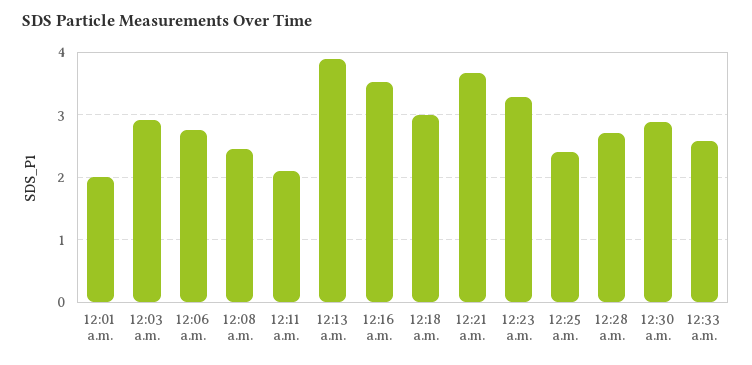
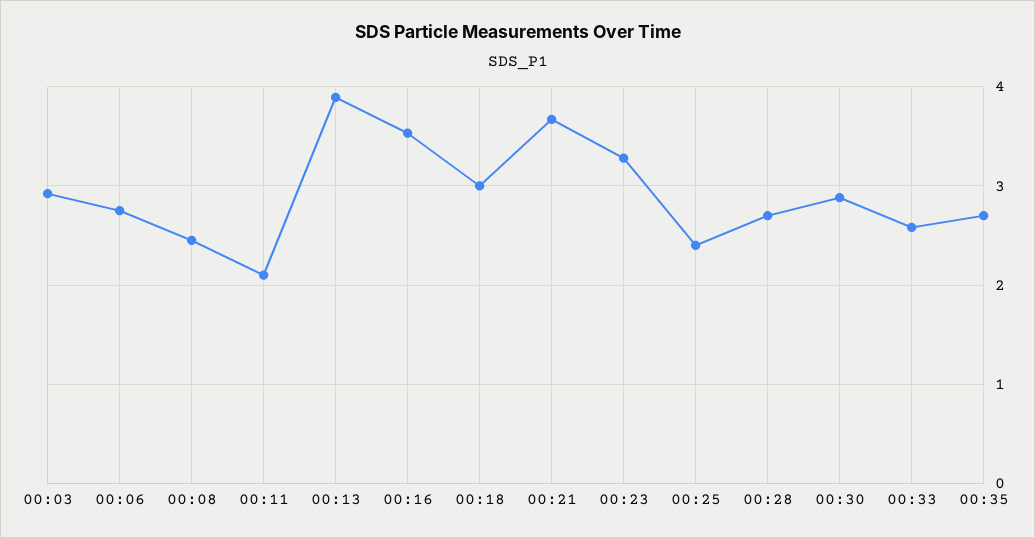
12:01 a.m.: 2 -> none
00:35: none -> 2.7

